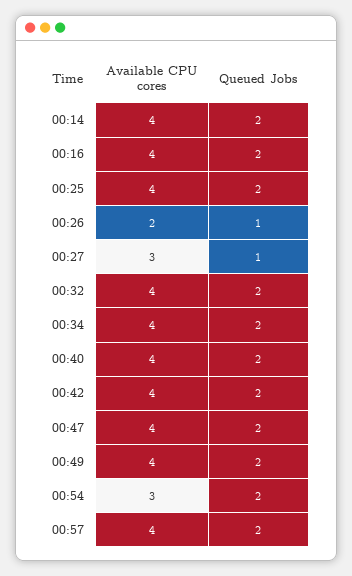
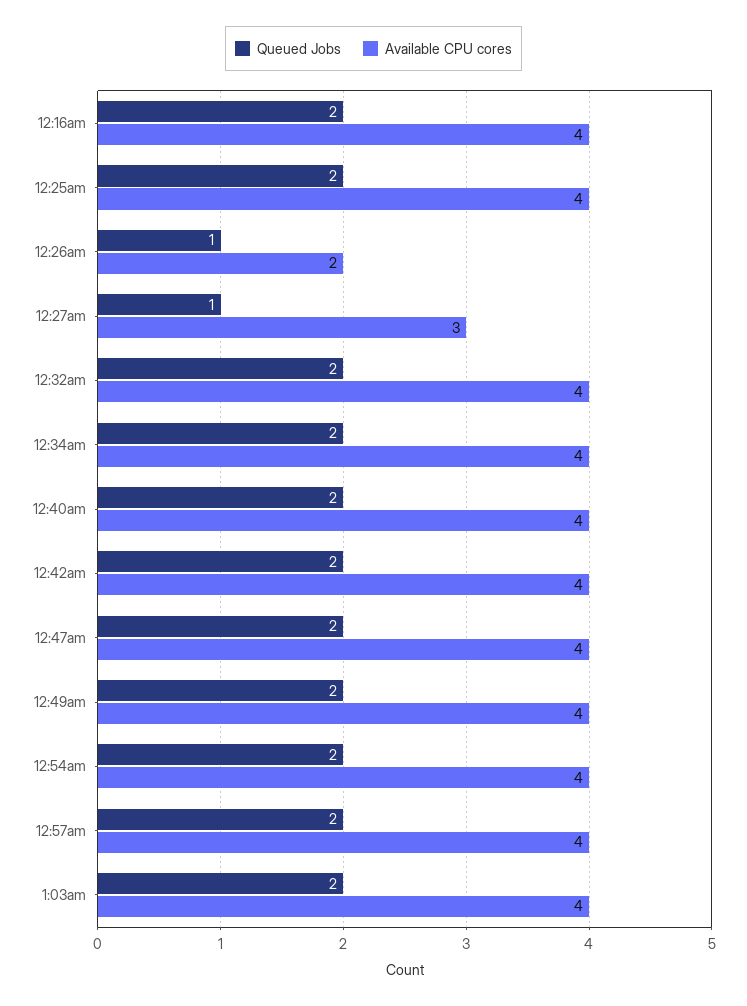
Available CPU cores, 00:14: 4 -> none
Queued Jobs, 00:14: 2 -> none
Available CPU cores, 00:54: 3 -> 4
Queued Jobs, 1:03am: none -> 2
Available CPU cores, 1:03am: none -> 4

